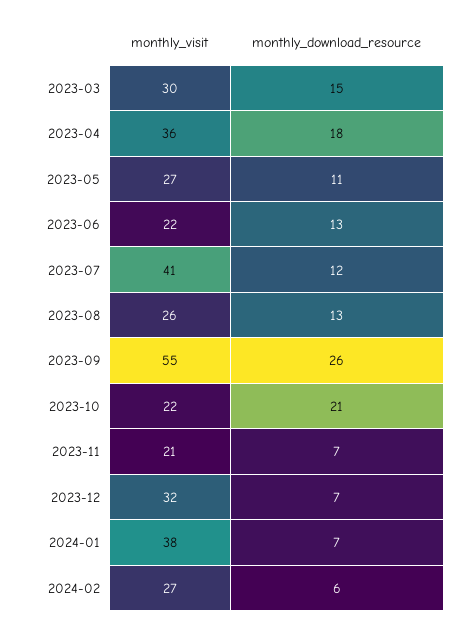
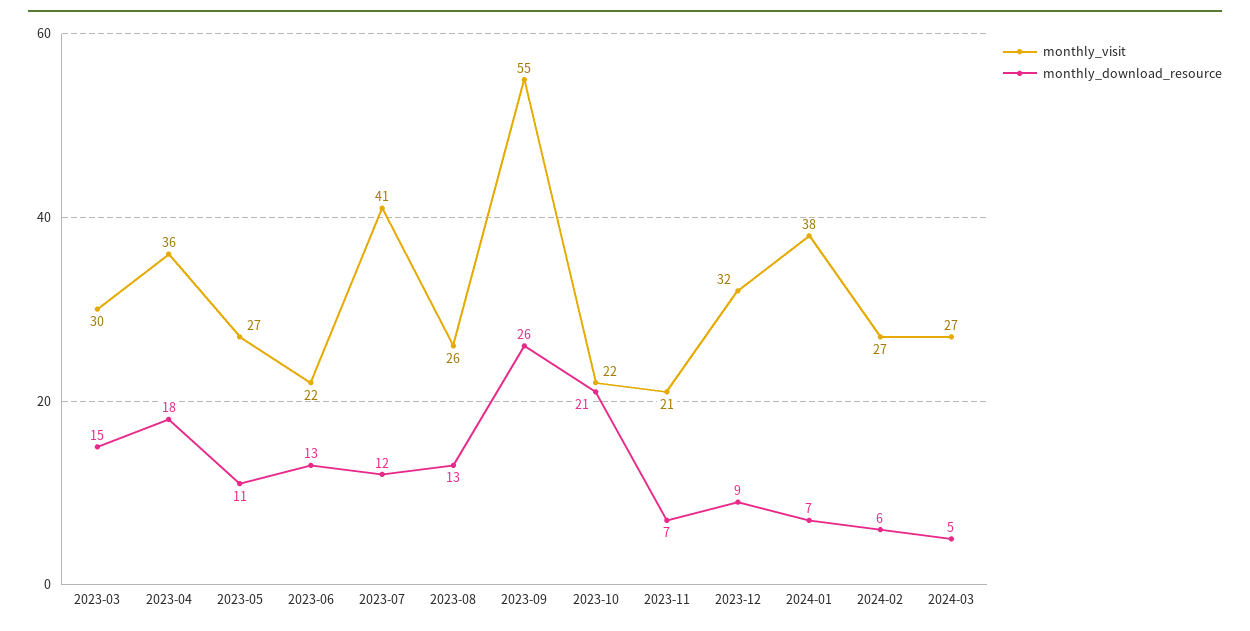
monthly_download_resource, 2023-12: 7 -> 9
monthly_visit, 2024-03: none -> 27
monthly_download_resource, 2024-03: none -> 5

